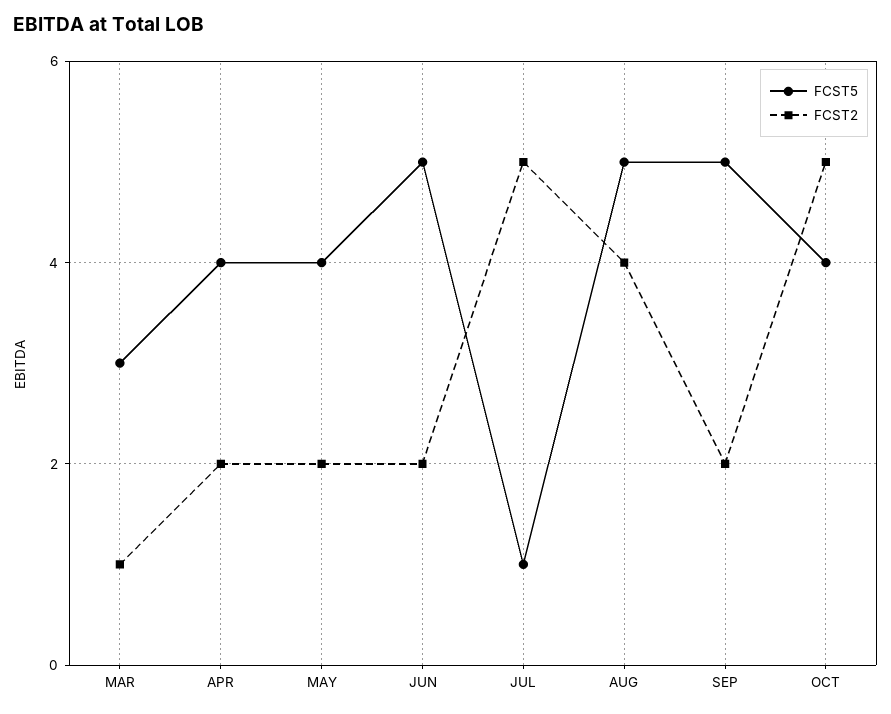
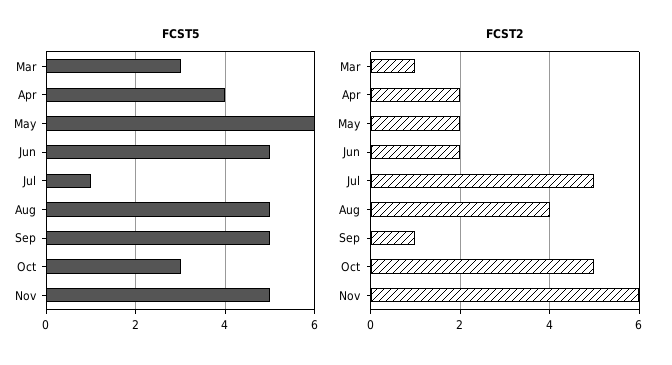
FCST5, MAY: 4 -> 6
FCST2, SEP: 2 -> 1
FCST5, OCT: 4 -> 3
FCST5, Nov: none -> 5
FCST2, Nov: none -> 6

